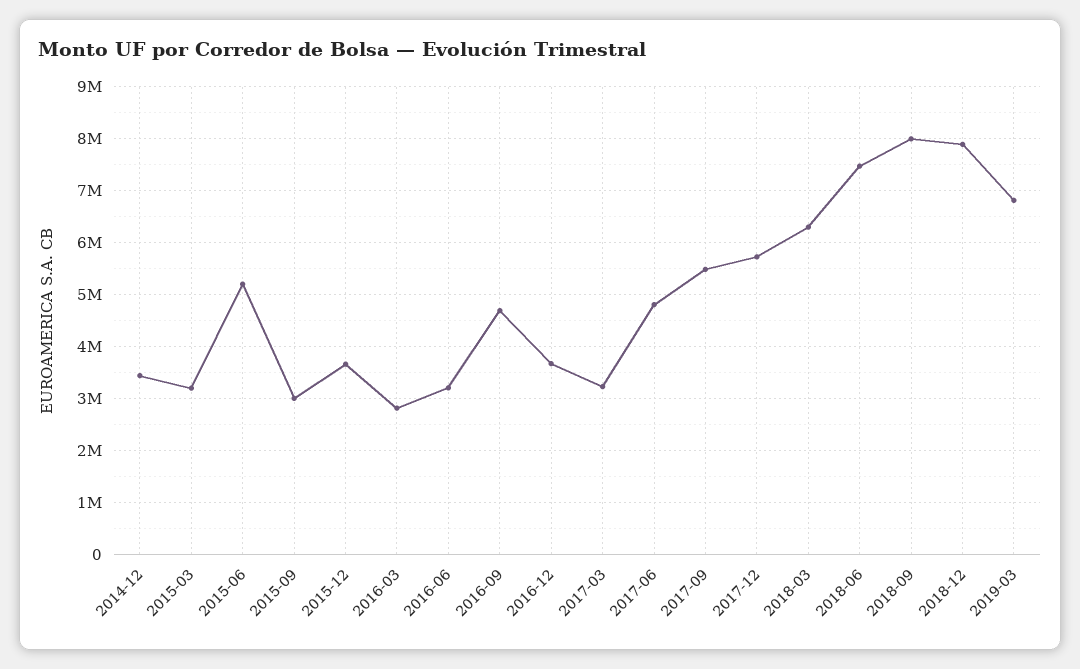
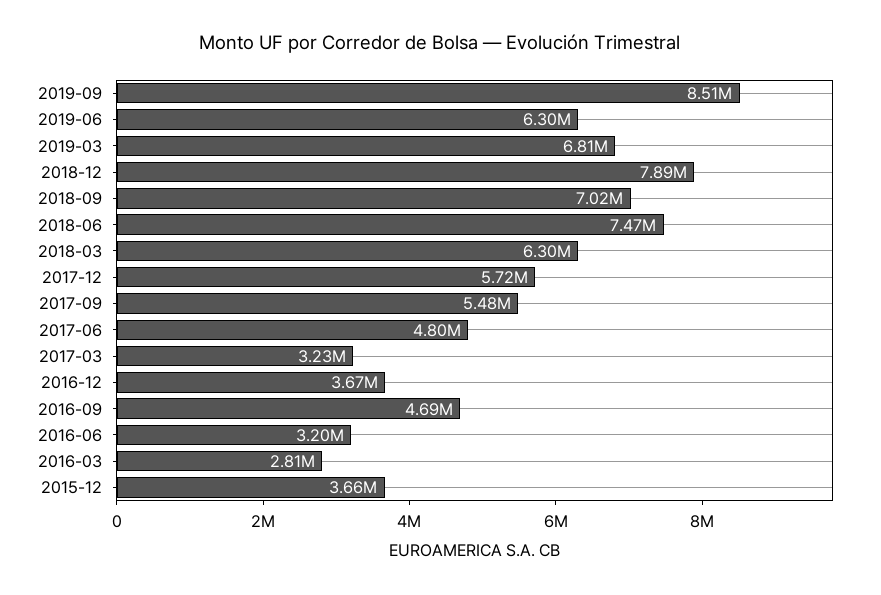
2014-12: 3400000 -> none
2015-03: 3200000 -> none
2015-06: 5200000 -> none
2015-09: 3000000 -> none
2018-09: 8000000 -> 7020000
2019-09: none -> 8510000
2019-06: none -> 6300000

